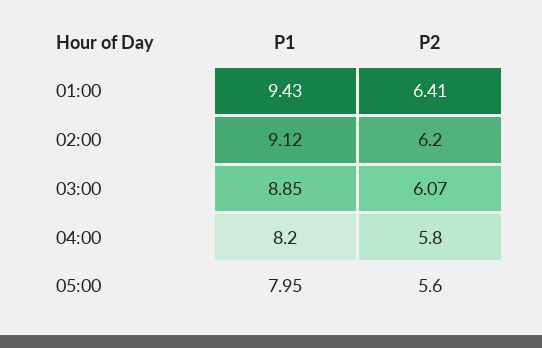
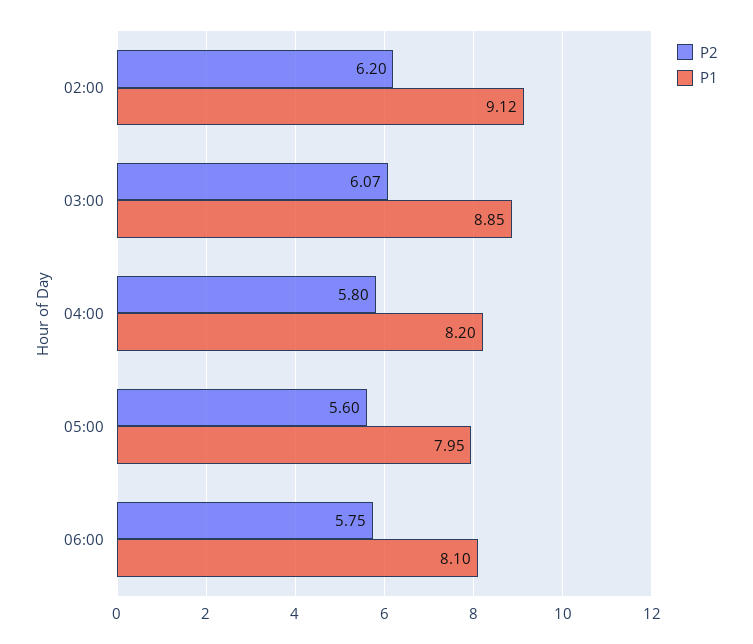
P1, 01:00: 9.43 -> none
P2, 01:00: 6.41 -> none
P2, 06:00: none -> 5.75
P1, 06:00: none -> 8.1

